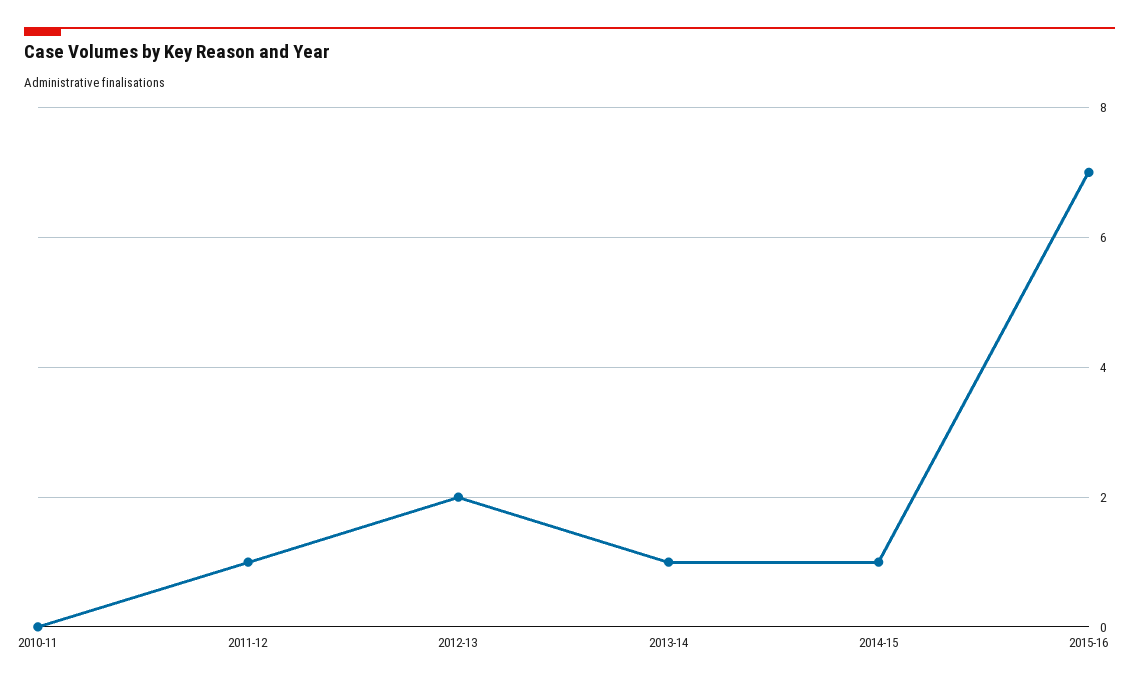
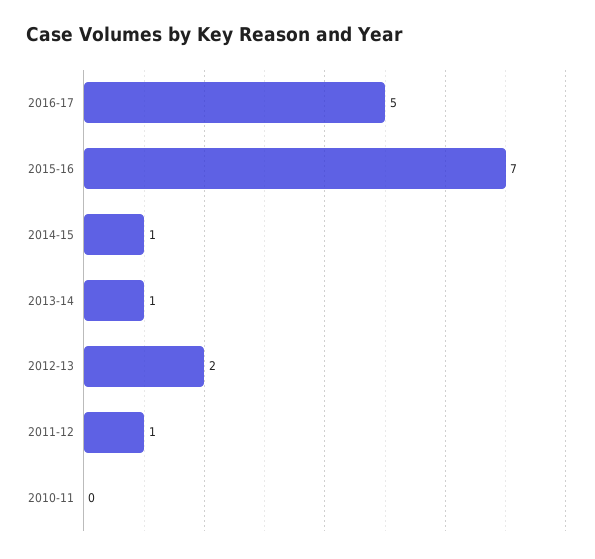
2016-17: none -> 5

